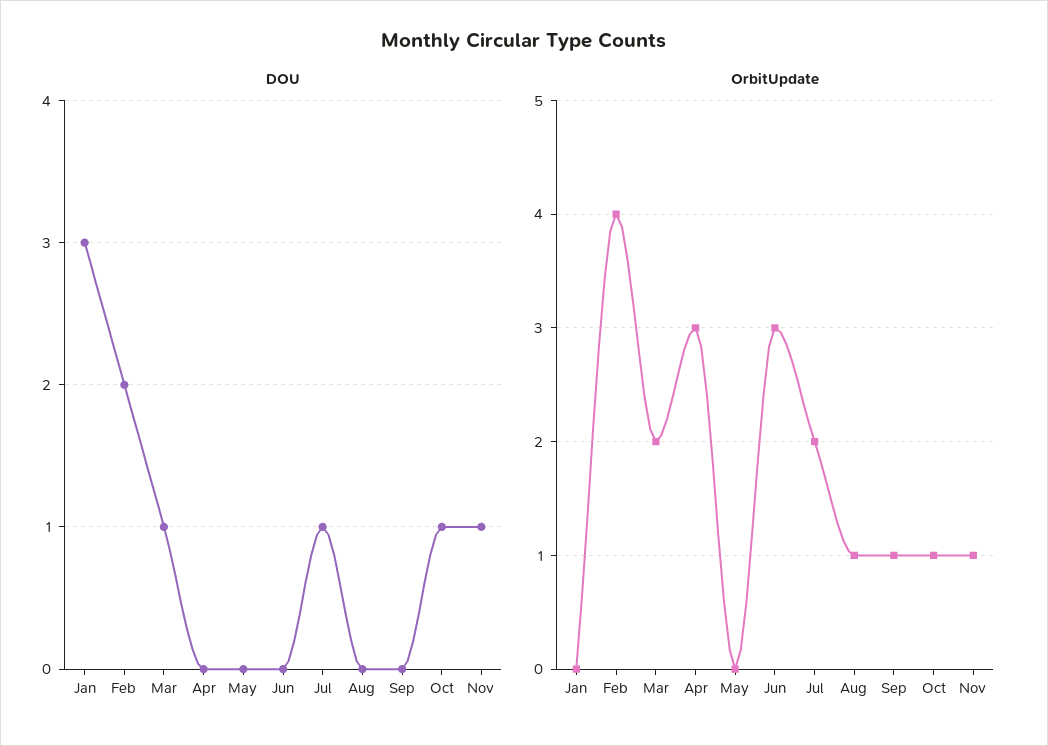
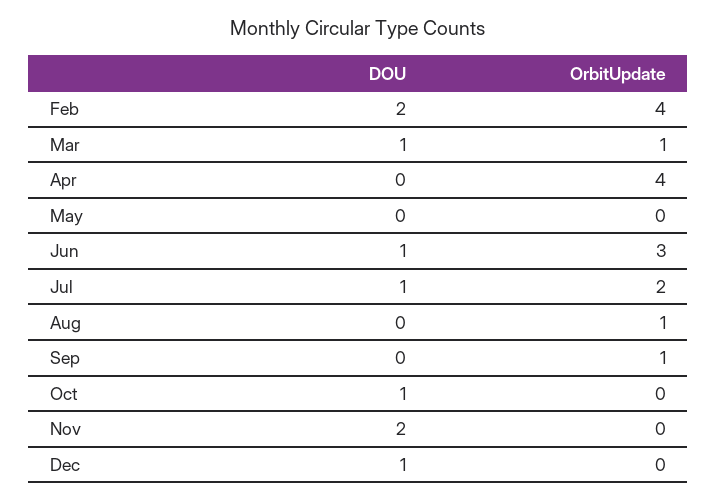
DOU, Jan: 3 -> none
DOU, Jun: 0 -> 1
DOU, Nov: 1 -> 2
OrbitUpdate, Jan: 0 -> none
OrbitUpdate, Mar: 2 -> 1
OrbitUpdate, Apr: 3 -> 4
OrbitUpdate, Oct: 1 -> 0
OrbitUpdate, Nov: 1 -> 0
DOU, Dec: none -> 1
OrbitUpdate, Dec: none -> 0

